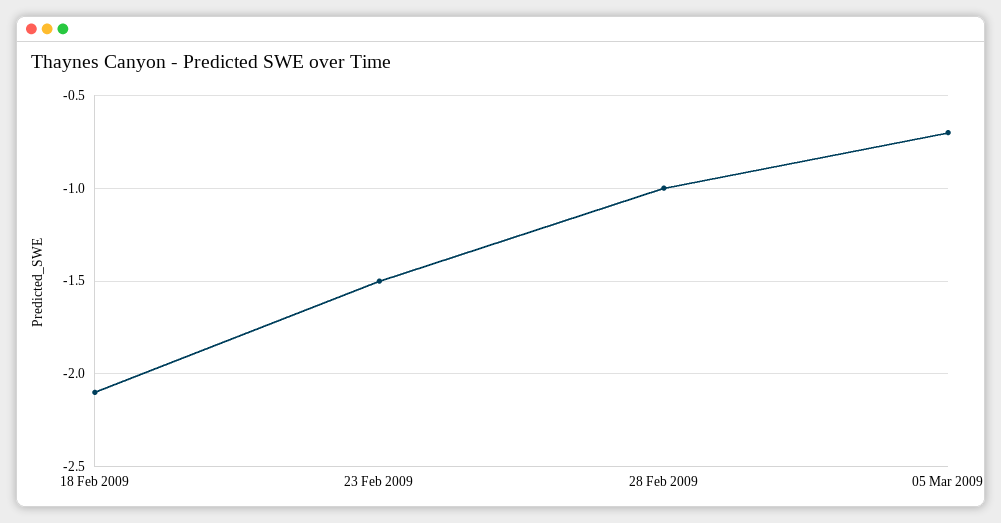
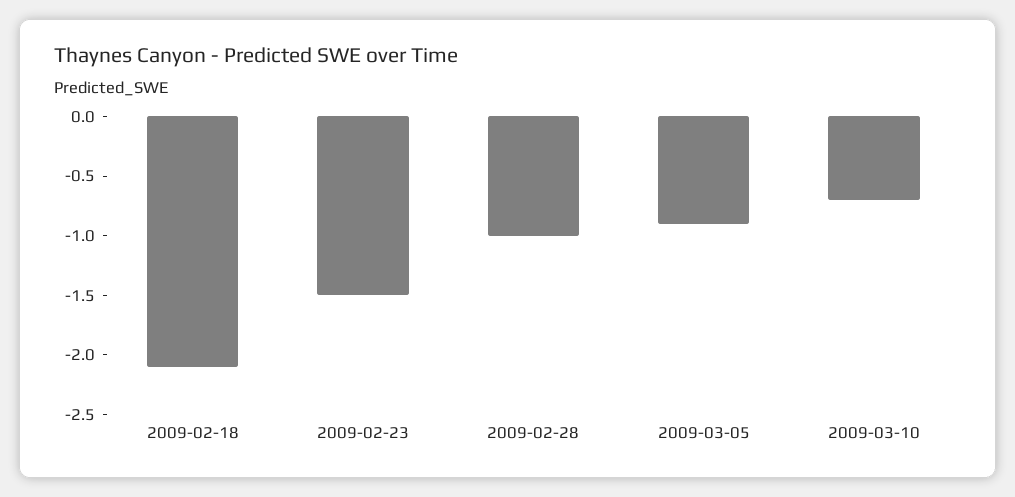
05 Mar 2009: -0.7 -> -0.9
2009-03-10: none -> -0.7

